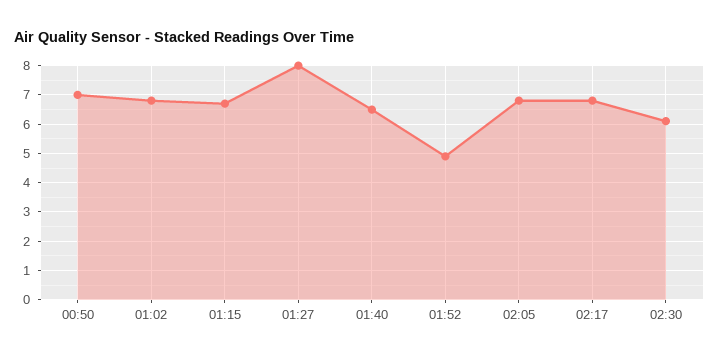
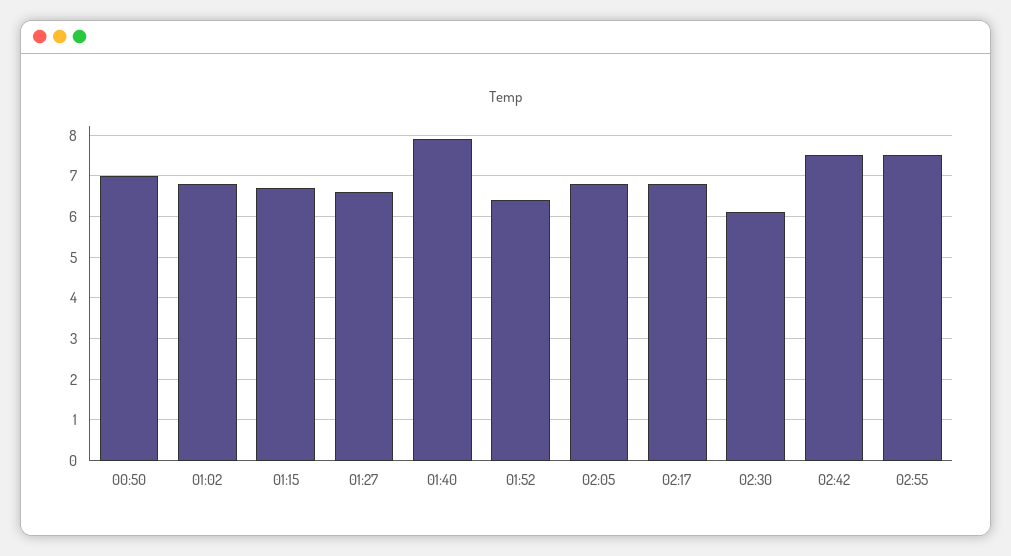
01:27: 8 -> 6.5
01:40: 6.5 -> 8
01:52: 5 -> 6.5
02:42: none -> 7.5
02:55: none -> 7.5

